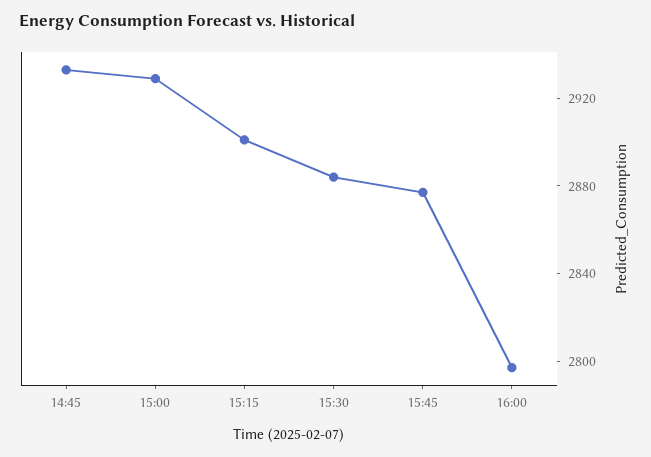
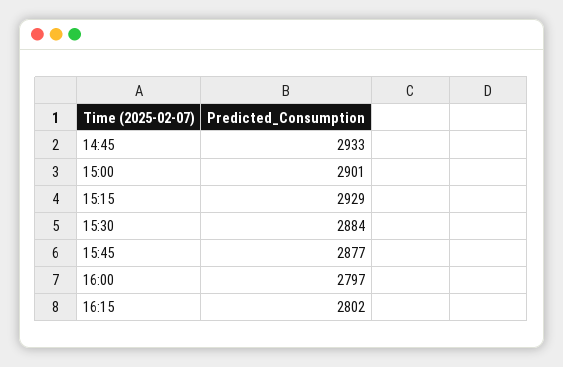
15:00: 2930 -> 2901
15:15: 2900 -> 2929
16:15: none -> 2802

